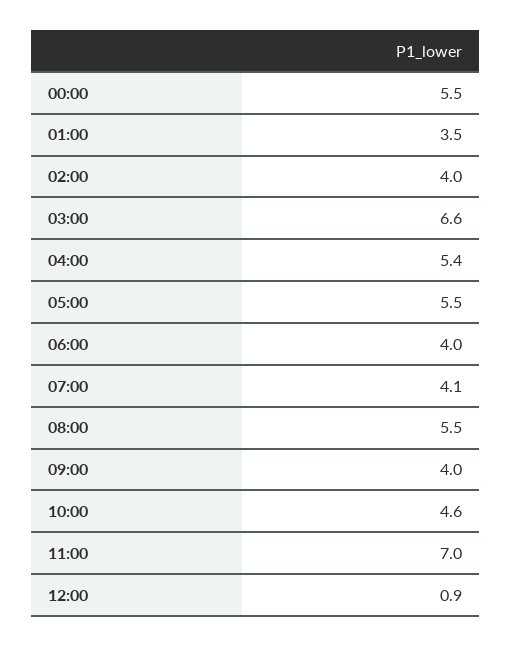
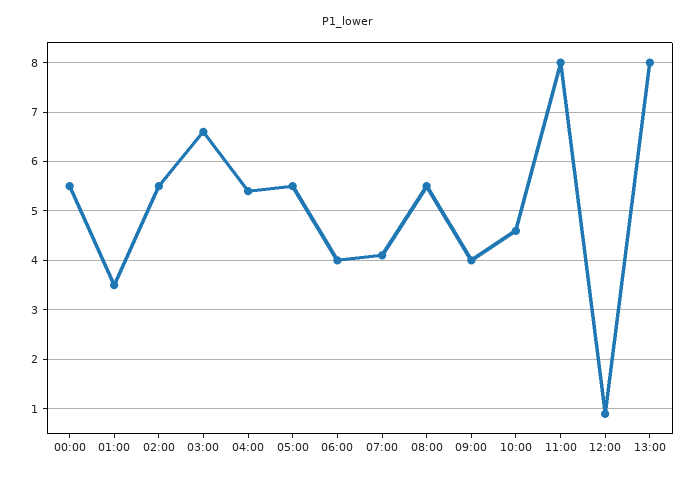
02:00: 4 -> 5.5
11:00: 7 -> 8
13:00: none -> 8

